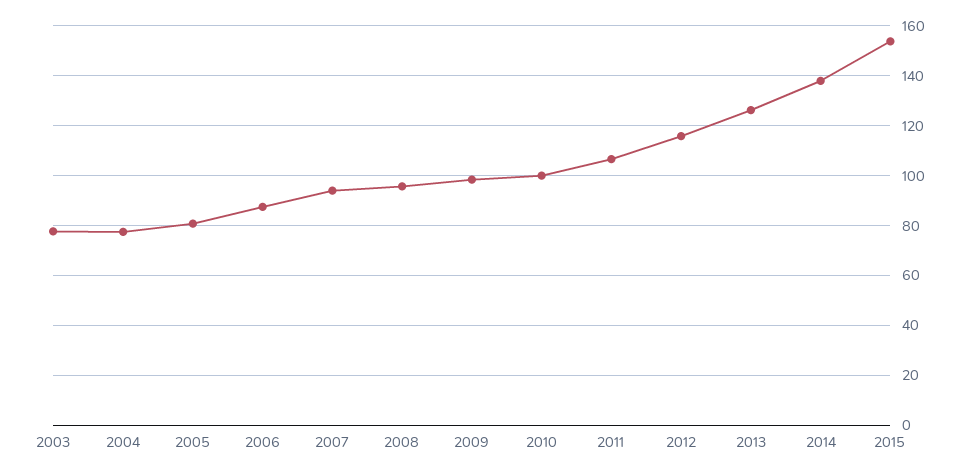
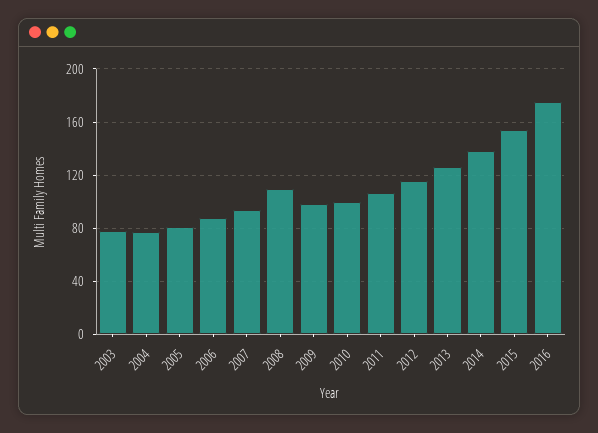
2008: 95 -> 110
2016: none -> 175

